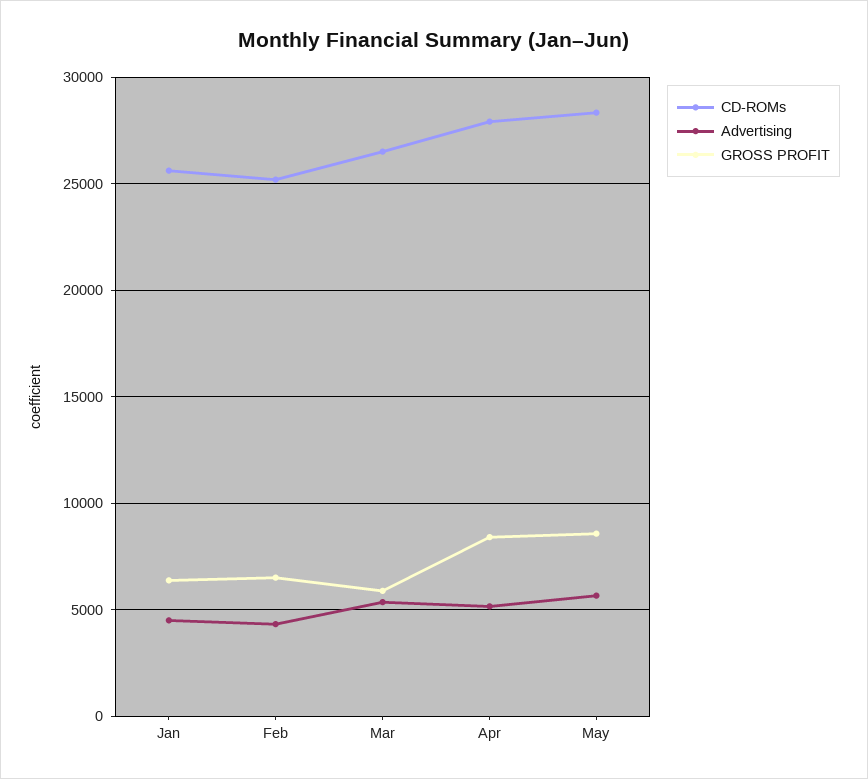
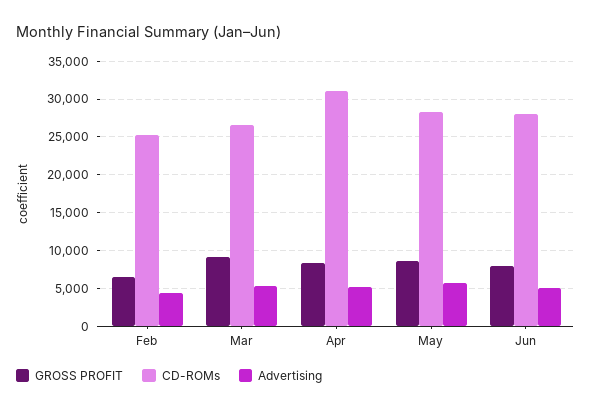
CD-ROMs, Jan: 25500 -> none
Advertising, Jan: 4500 -> none
GROSS PROFIT, Jan: 6500 -> none
GROSS PROFIT, Mar: 6000 -> 9000
CD-ROMs, Apr: 28000 -> 31000
GROSS PROFIT, Jun: none -> 8000
CD-ROMs, Jun: none -> 28000
Advertising, Jun: none -> 5000

